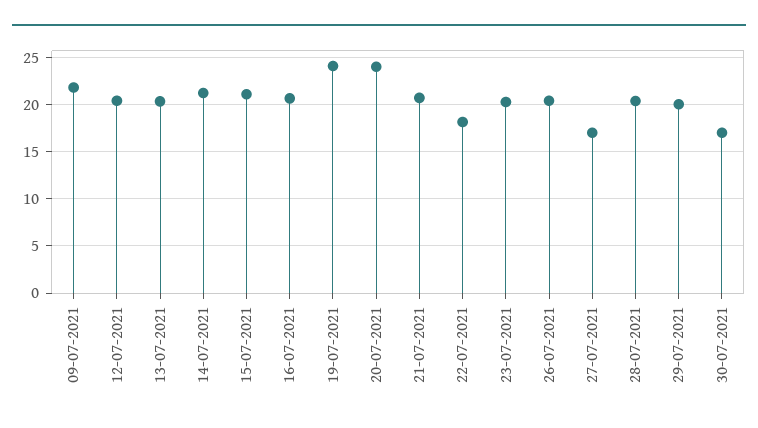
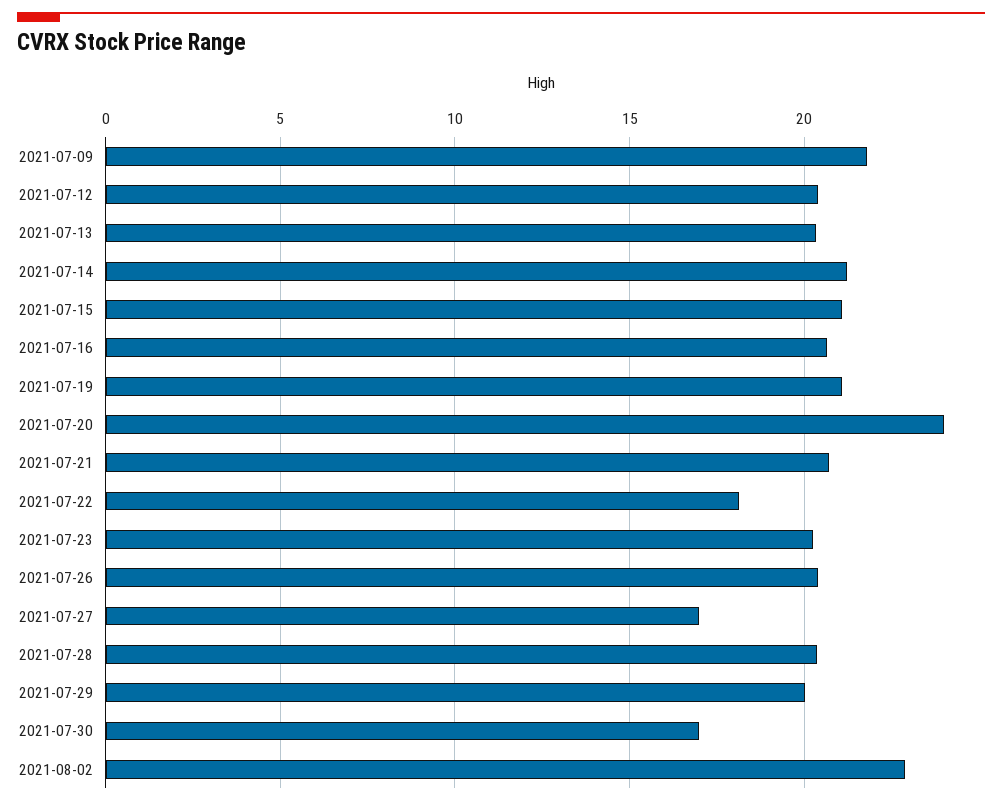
19-07-2021: 24 -> 21
2021-08-02: none -> 23

